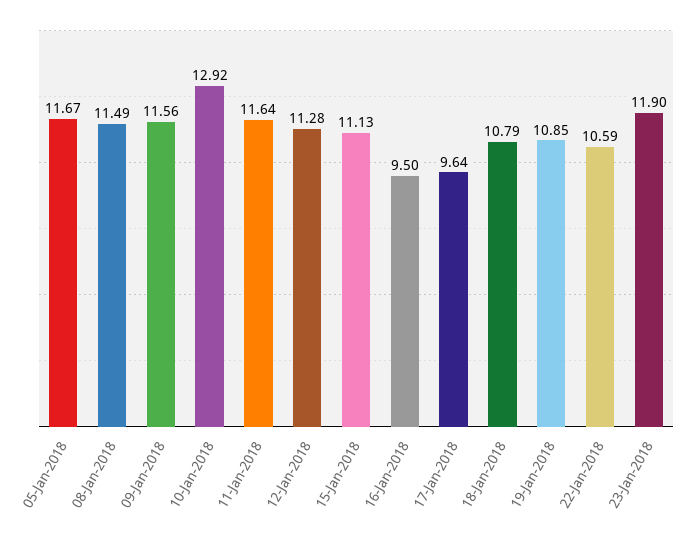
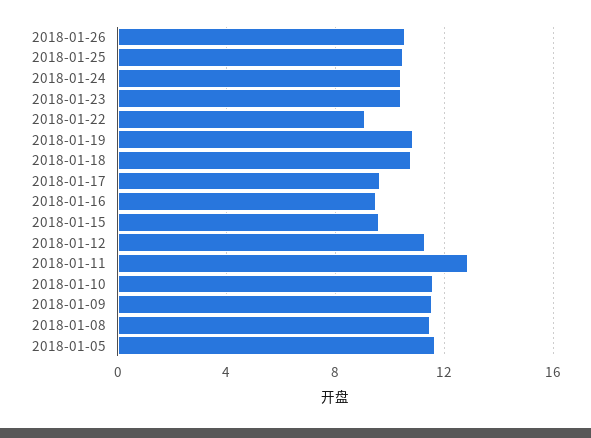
10-Jan-2018: 12.92 -> 11.5
11-Jan-2018: 11.64 -> 13
15-Jan-2018: 11.13 -> 9.5
22-Jan-2018: 10.59 -> 9
23-Jan-2018: 11.9 -> 10.5
2018-01-26: none -> 10.5
2018-01-25: none -> 10.5
2018-01-24: none -> 10.5

